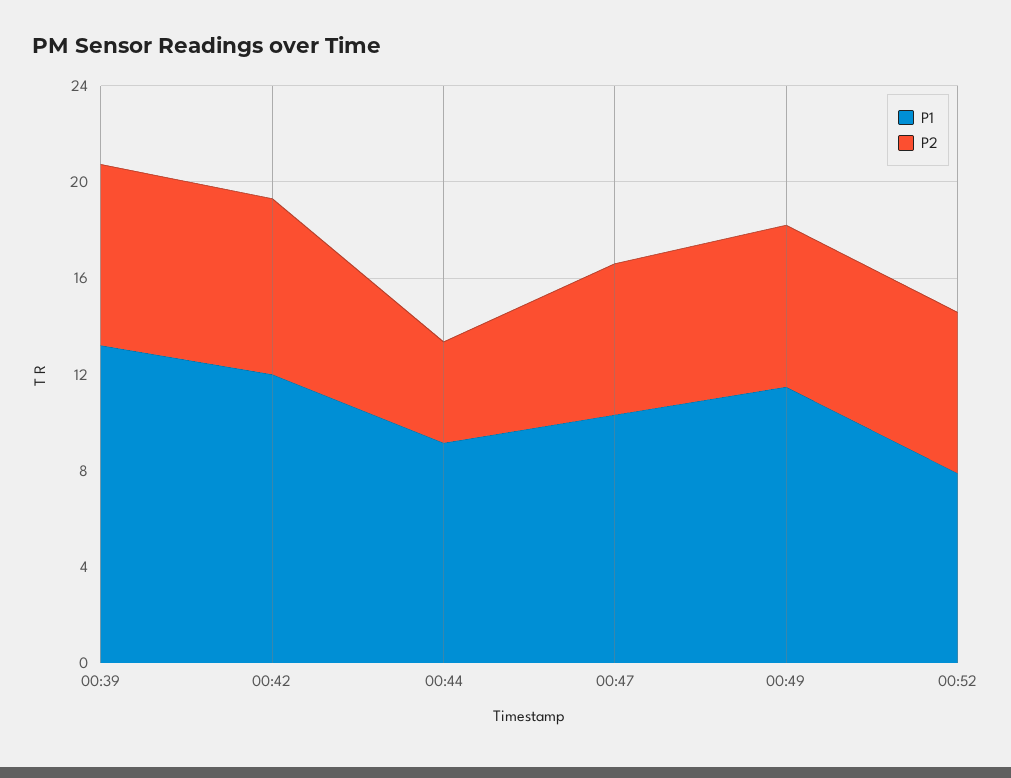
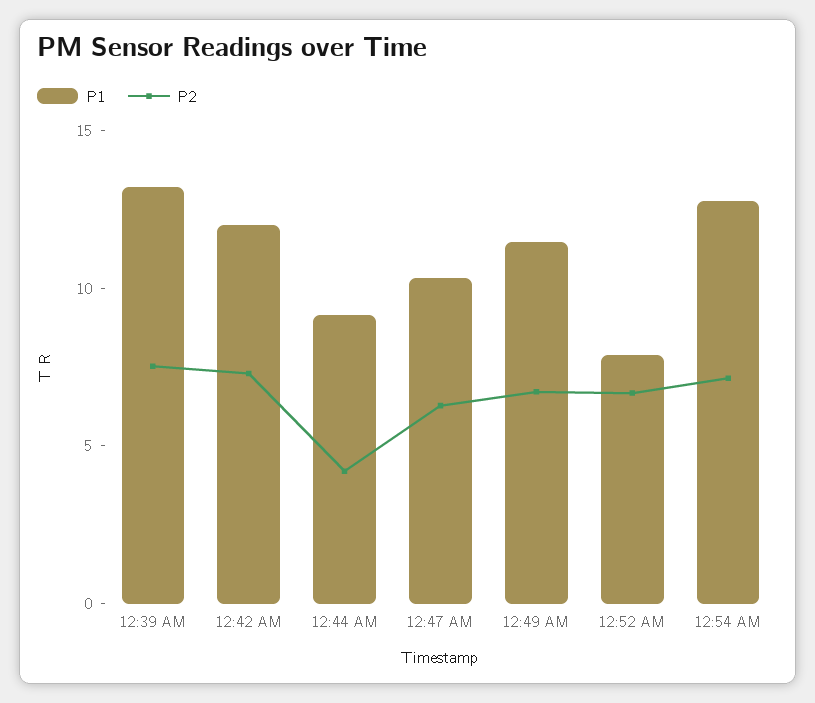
P1, 12:54 AM: none -> 13
P2, 12:54 AM: none -> 7

